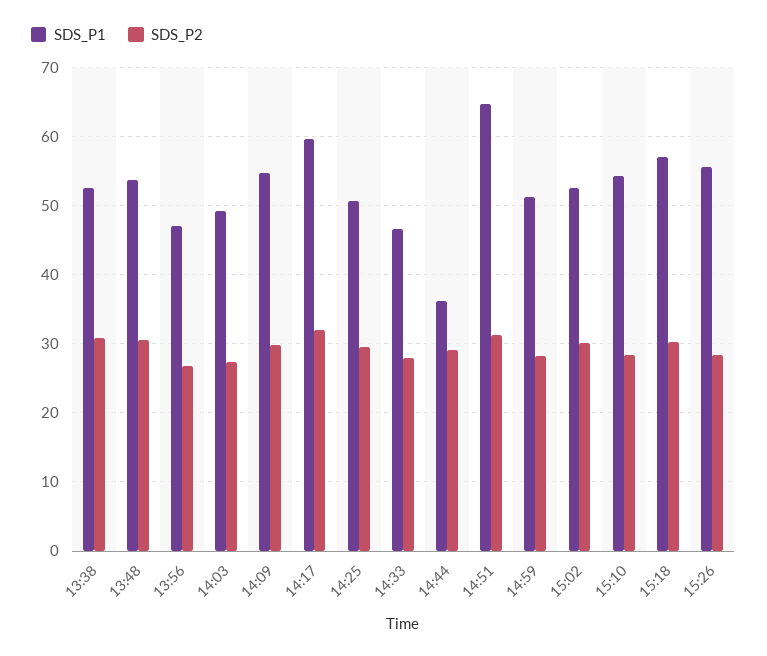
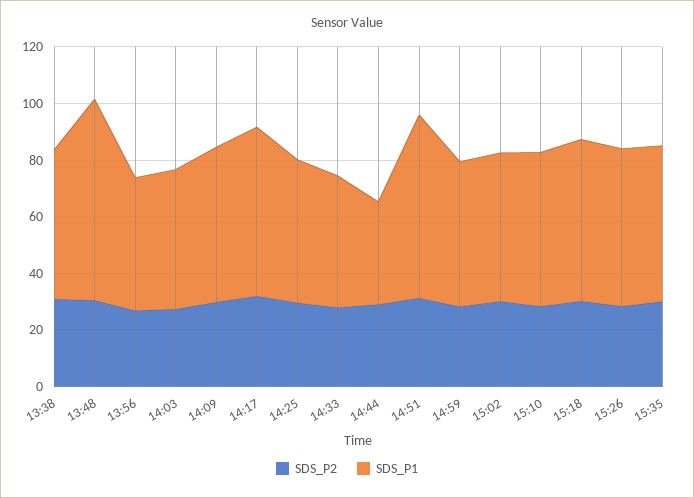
SDS_P1, 13:48: 54 -> 70
SDS_P2, 15:35: none -> 30
SDS_P1, 15:35: none -> 55

